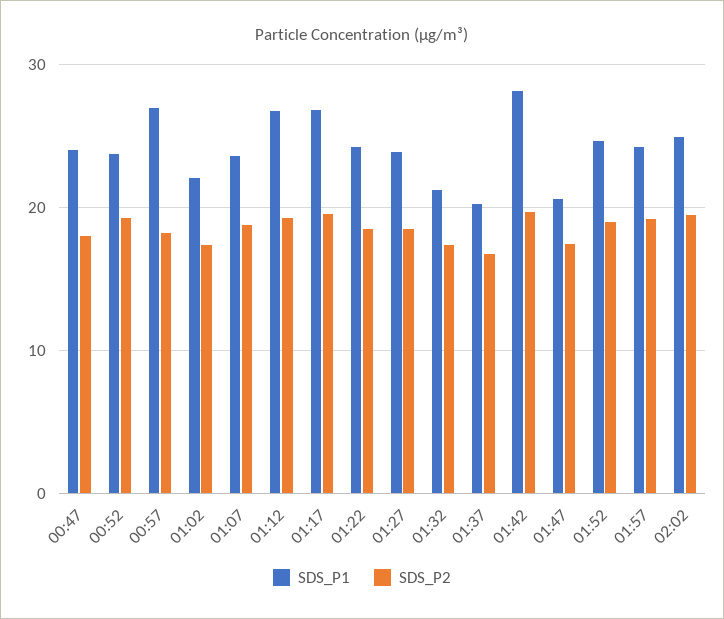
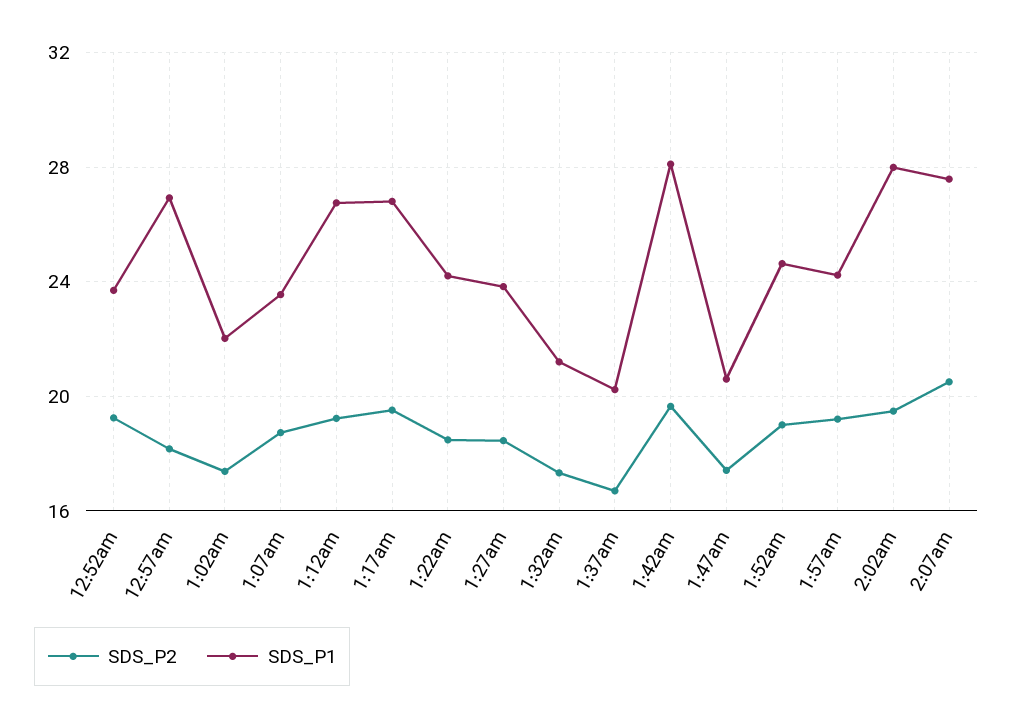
SDS_P1, 00:47: 24 -> none
SDS_P2, 00:47: 18 -> none
SDS_P1, 02:02: 25 -> 28
SDS_P2, 2:07am: none -> 20.5
SDS_P1, 2:07am: none -> 27.5

